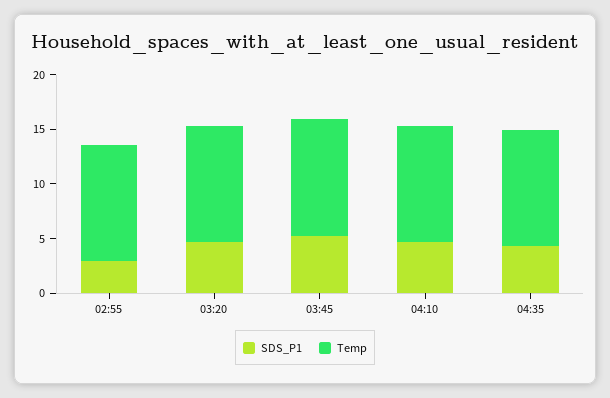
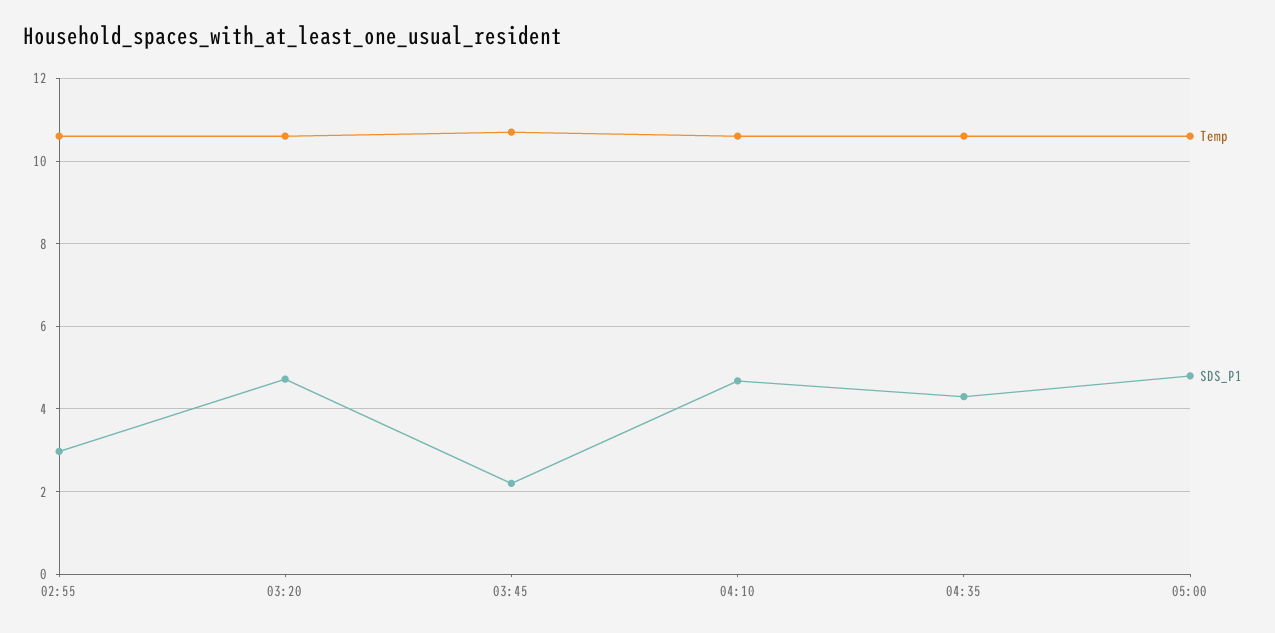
SDS_P1, 03:45: 5 -> 2.2
Temp, 05:00: none -> 10.6
SDS_P1, 05:00: none -> 4.8

